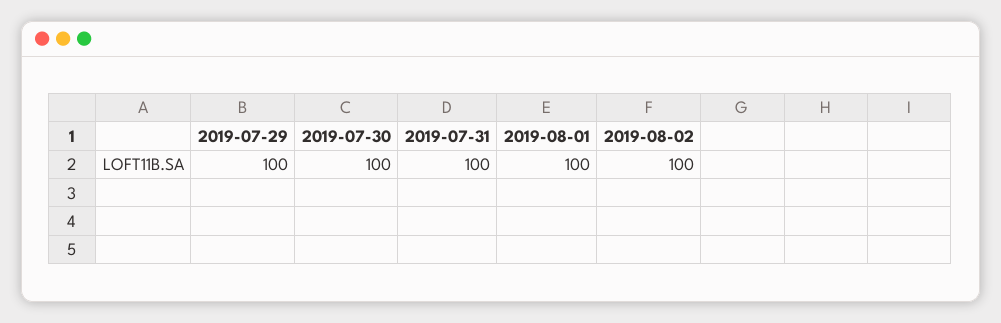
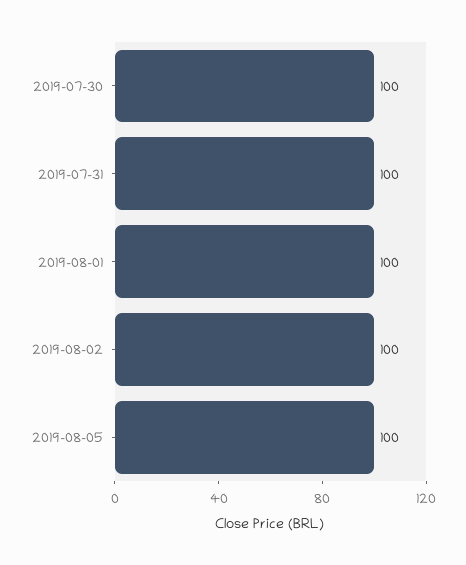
2019-07-29: 100 -> none
2019-08-05: none -> 100

